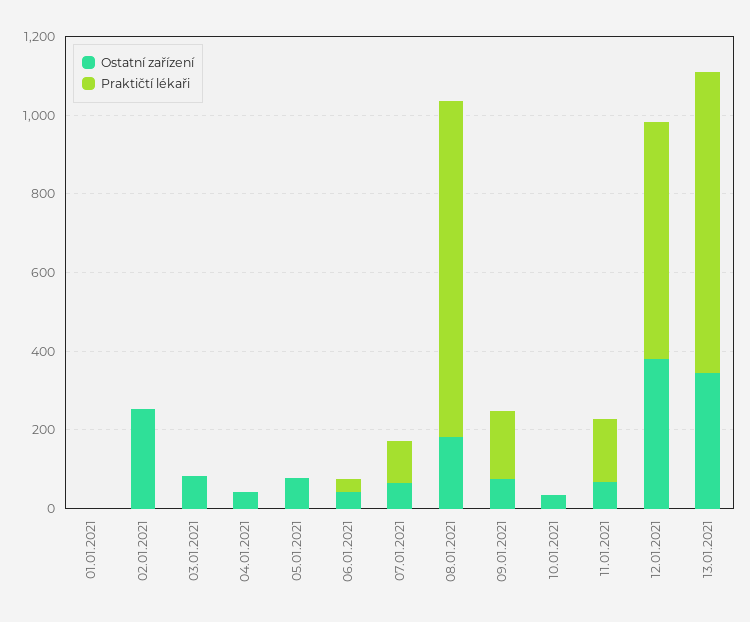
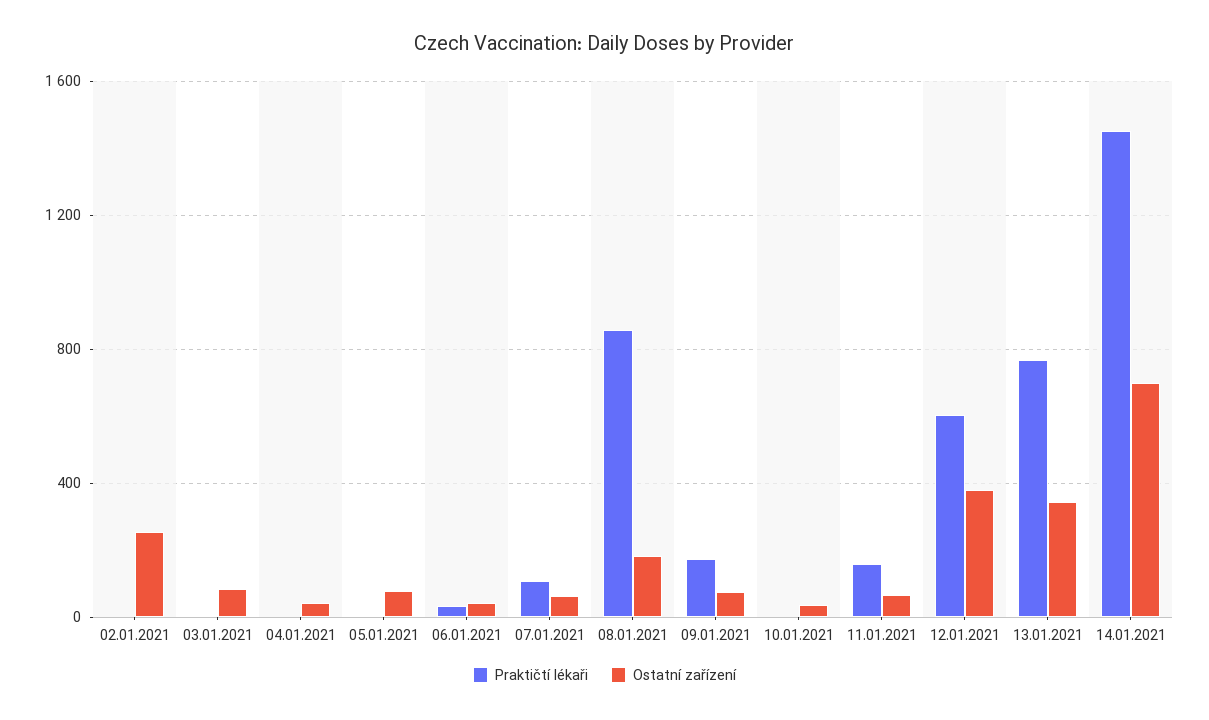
Ostatní zařízení, 01.01.2021: 0 -> none
Praktičtí lékaři, 01.01.2021: 0 -> none
Praktičtí lékaři, 14.01.2021: none -> 1450
Ostatní zařízení, 14.01.2021: none -> 700

